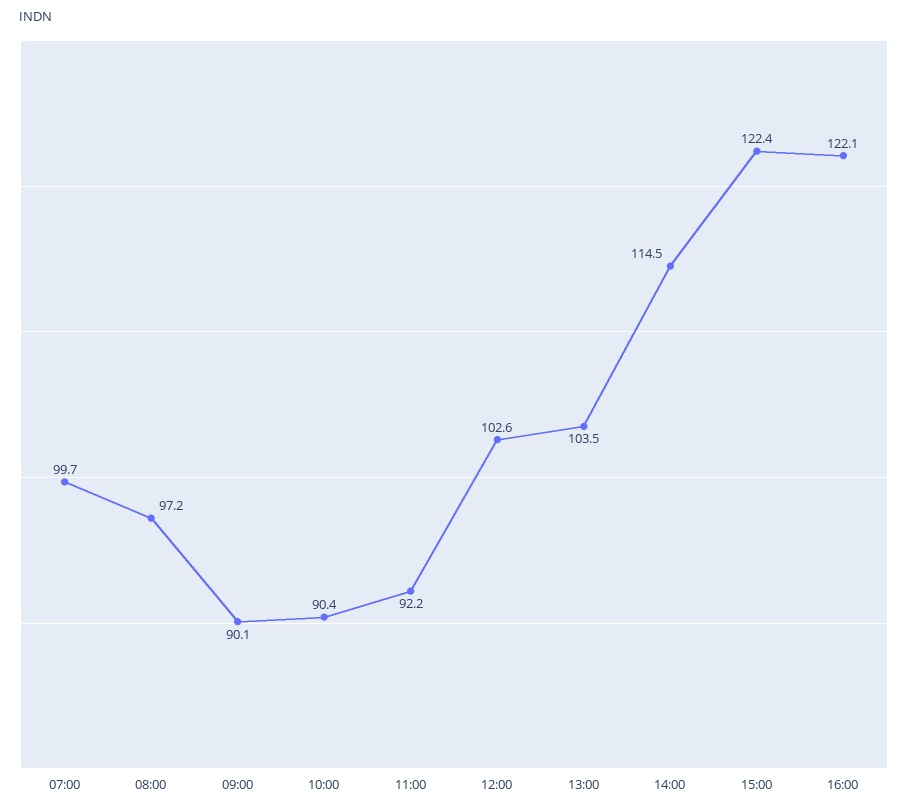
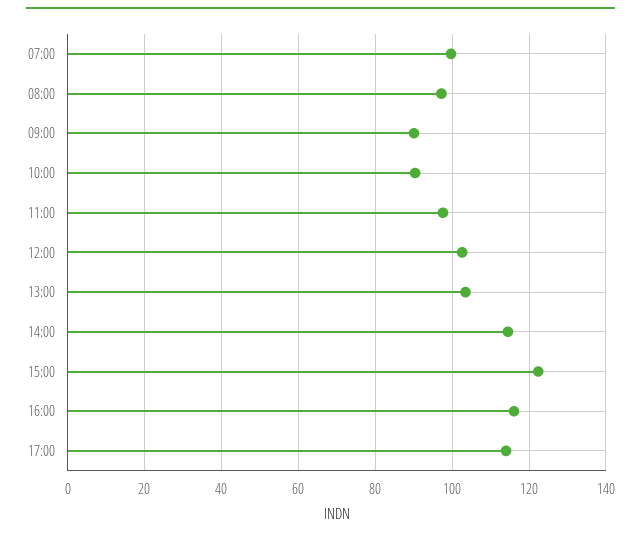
11:00: 92.2 -> 98
16:00: 122.1 -> 116
17:00: none -> 114

